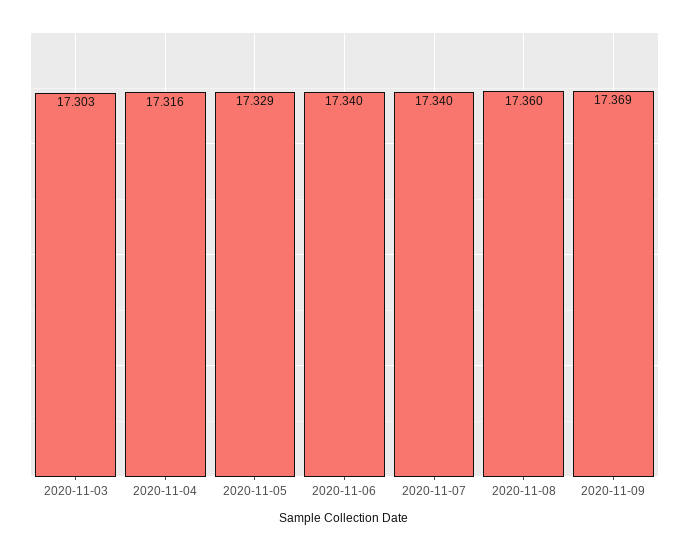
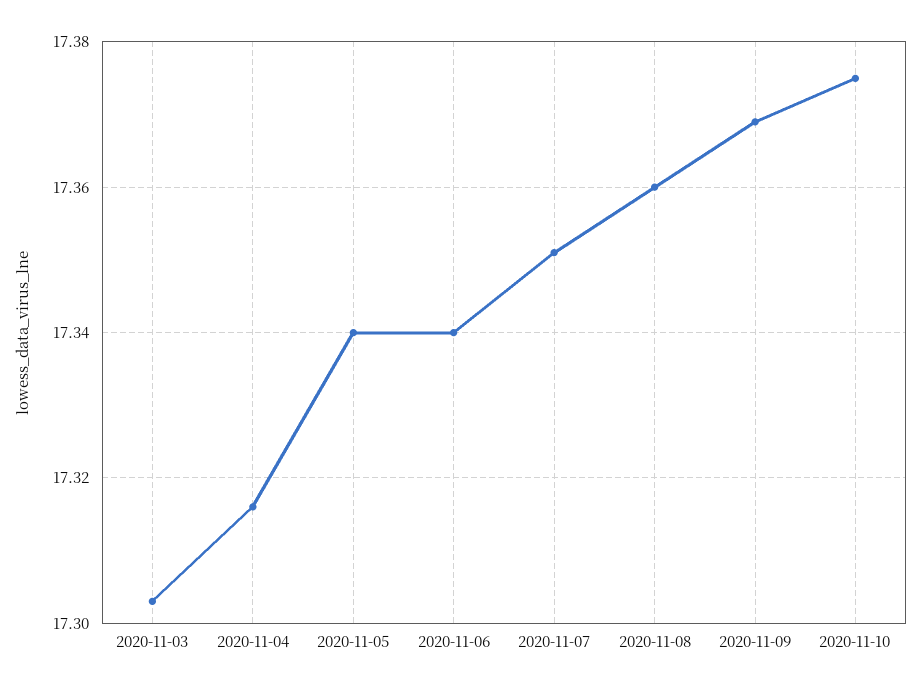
2020-11-05: 17.329 -> 17.34
2020-11-07: 17.34 -> 17.35
2020-11-10: none -> 17.375

